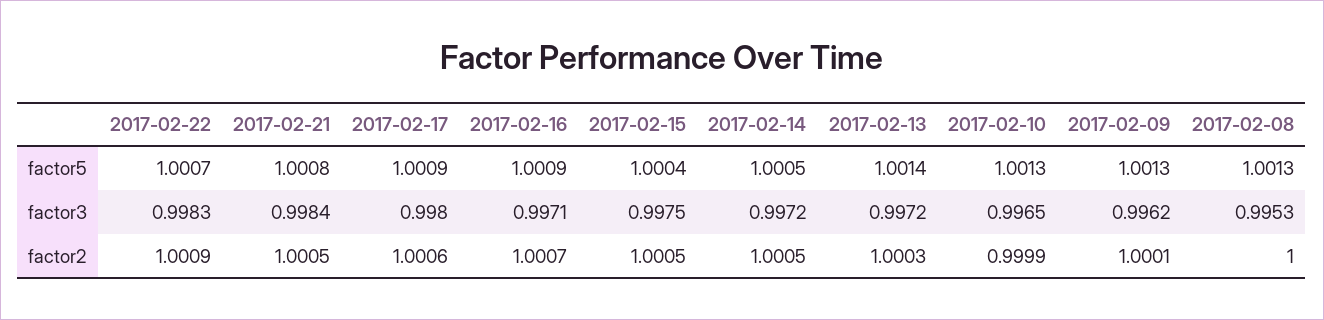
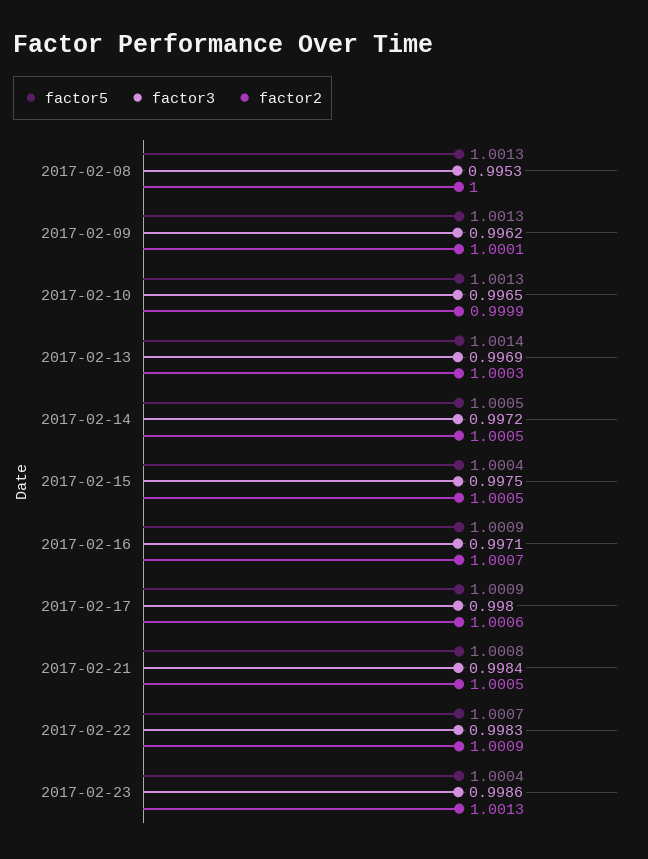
factor3, 2017-02-13: 0.9972 -> 0.9969
factor5, 2017-02-23: none -> 1.0004
factor3, 2017-02-23: none -> 0.9986
factor2, 2017-02-23: none -> 1.0013

